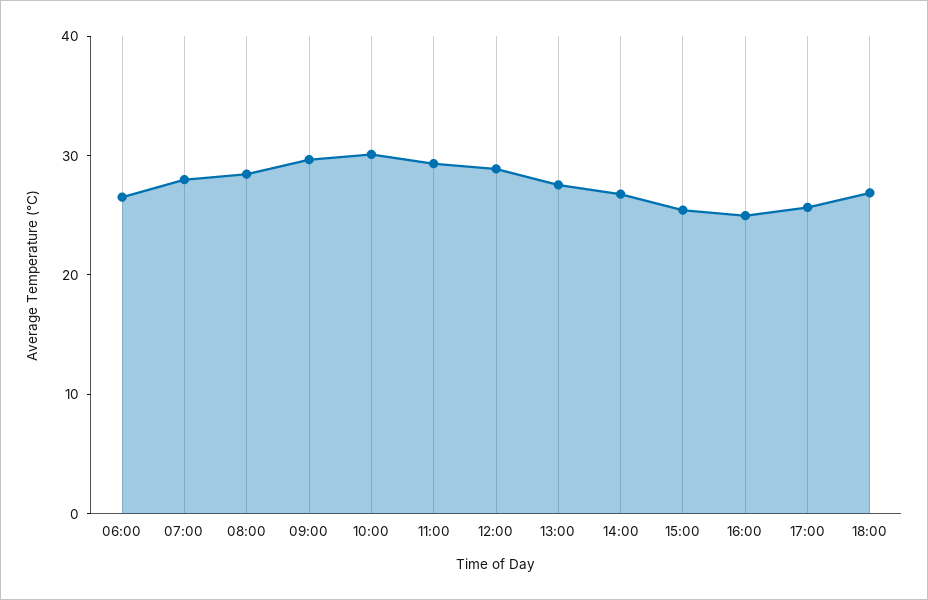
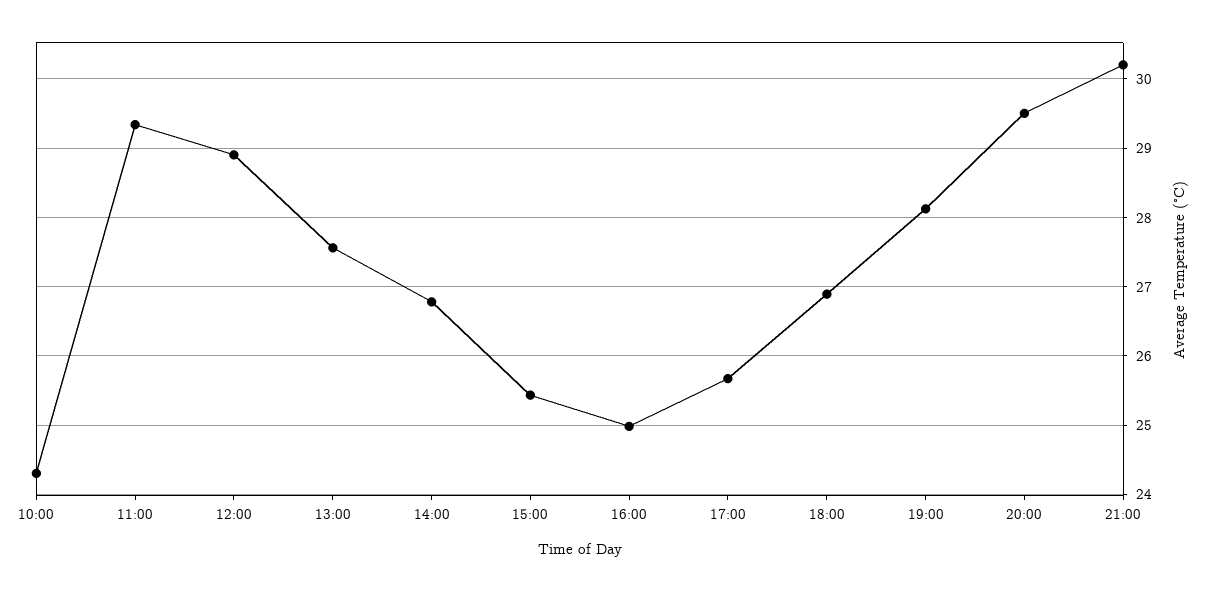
06:00: 26 -> none
07:00: 28 -> none
08:00: 28 -> none
09:00: 30 -> none
10:00: 30 -> 24.3
19:00: none -> 28.1
20:00: none -> 29.5
21:00: none -> 30.2

